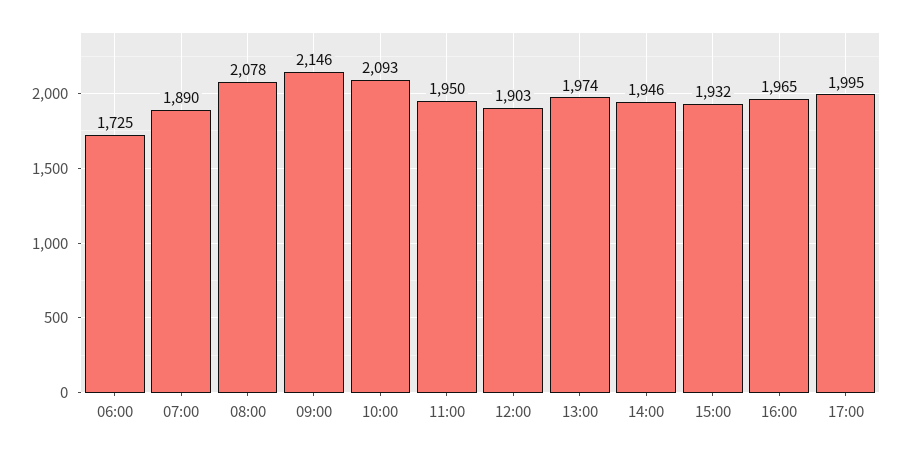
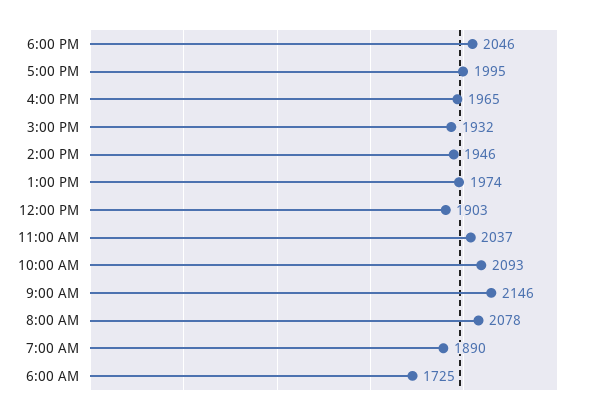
11:00: 1950 -> 2037
6:00 PM: none -> 2046

